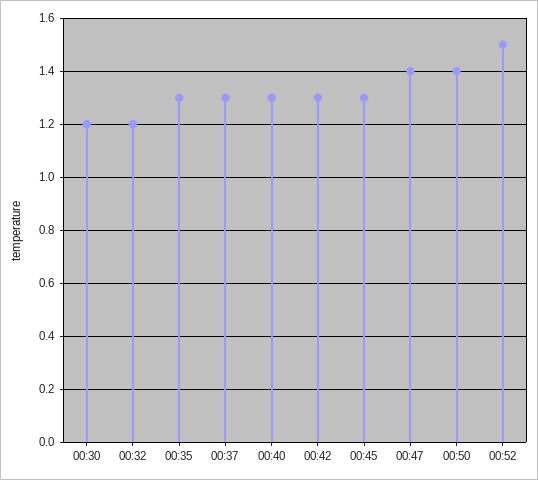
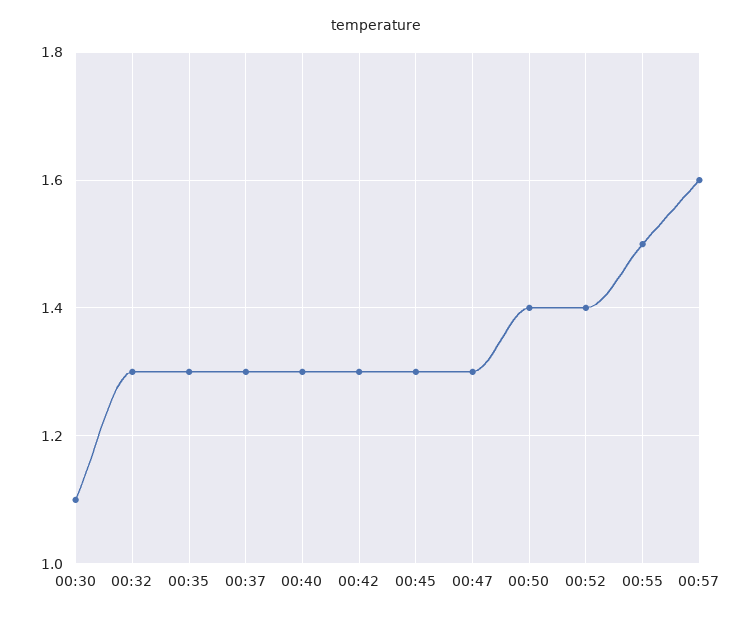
00:30: 1.2 -> 1.1
00:32: 1.2 -> 1.3
00:47: 1.4 -> 1.3
00:52: 1.5 -> 1.4
00:55: none -> 1.5
00:57: none -> 1.6

